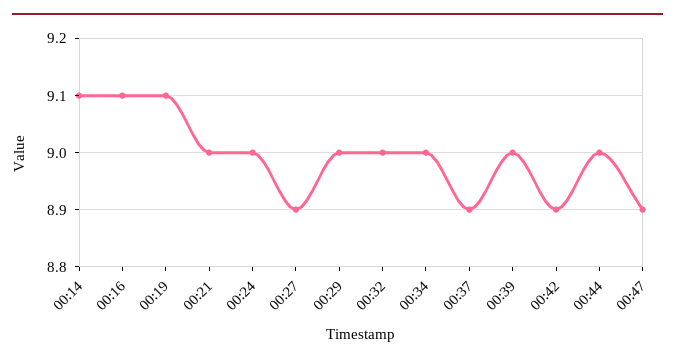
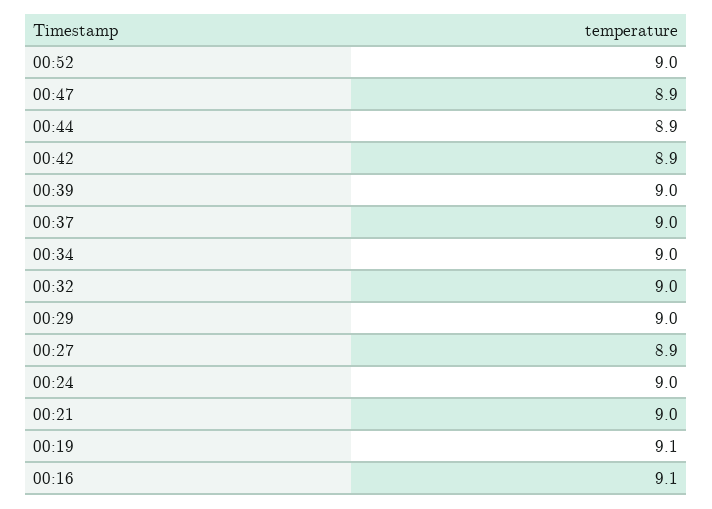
00:14: 9.1 -> none
00:37: 8.9 -> 9
00:44: 9 -> 8.9
00:52: none -> 9

